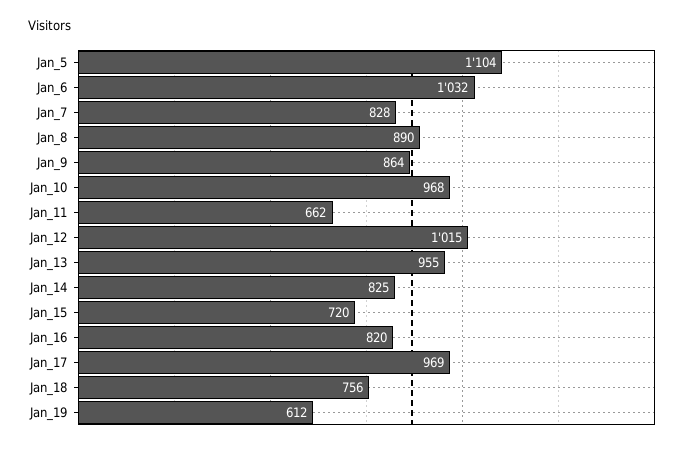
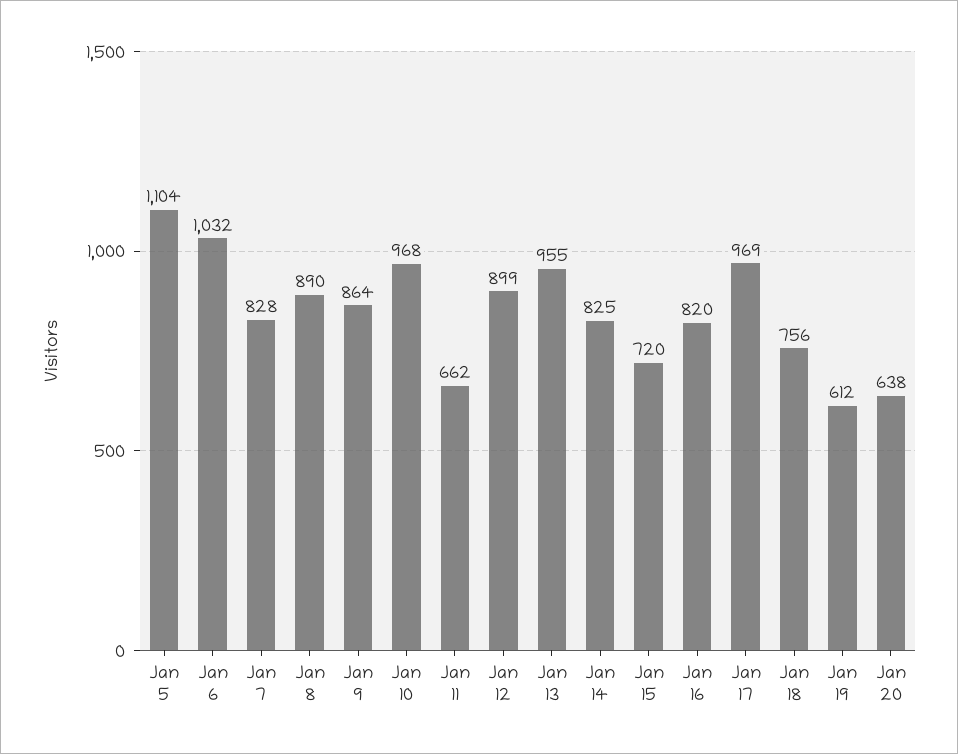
Jan_12: 1015 -> 899
Jan 20: none -> 638

